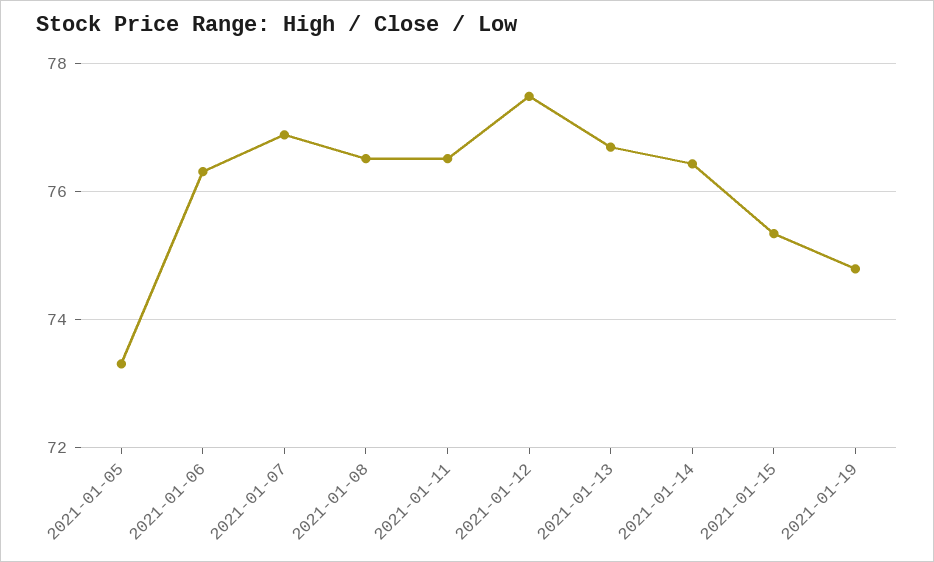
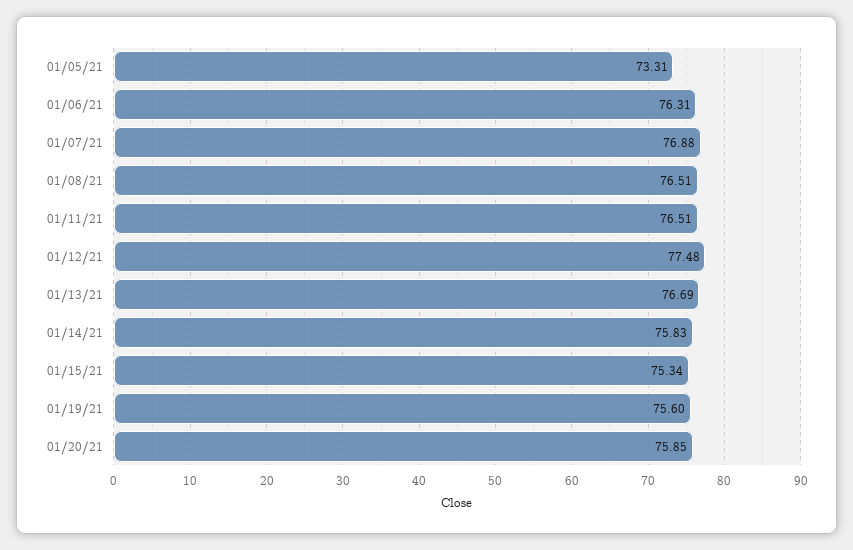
2021-01-14: 76.4 -> 75.83
2021-01-19: 74.8 -> 75.6
01/20/21: none -> 75.85

